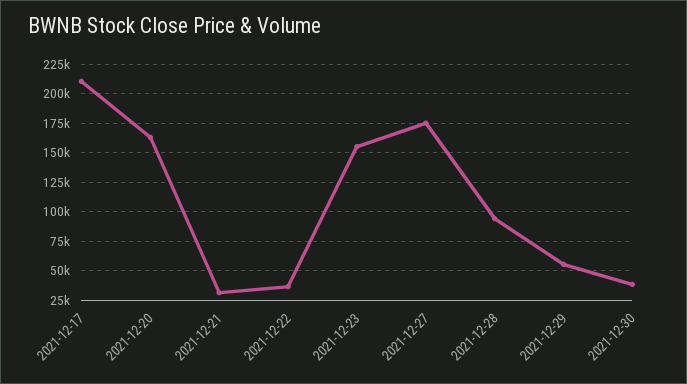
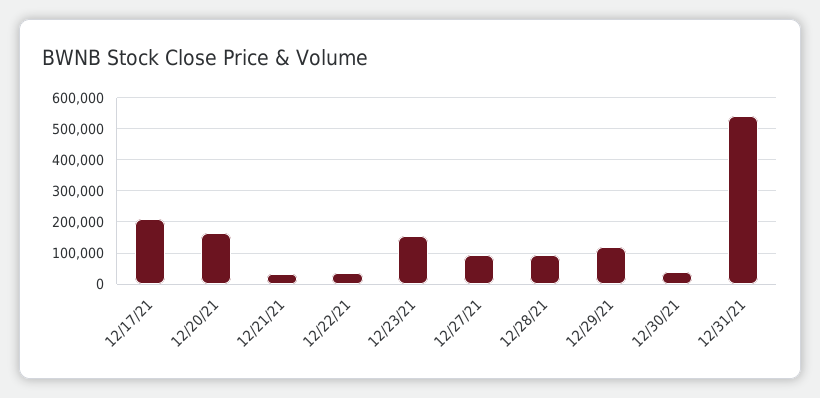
2021-12-27: 175000 -> 100000
2021-12-29: 50000 -> 120000
12/31/21: none -> 540000

